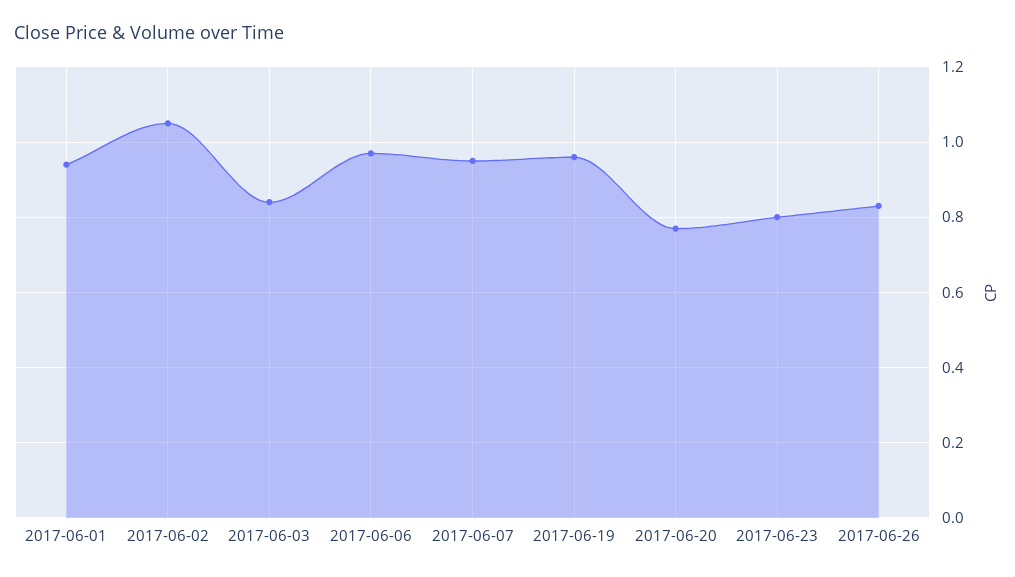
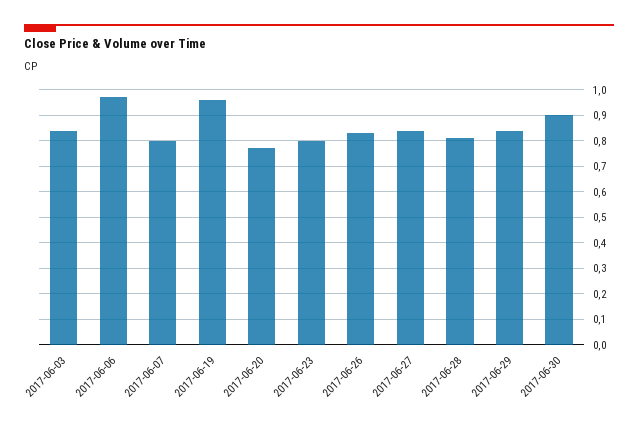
2017-06-01: 0.95 -> none
2017-06-02: 1.05 -> none
2017-06-07: 0.95 -> 0.8
2017-06-27: none -> 0.85
2017-06-28: none -> 0.8
2017-06-29: none -> 0.85
2017-06-30: none -> 0.9

